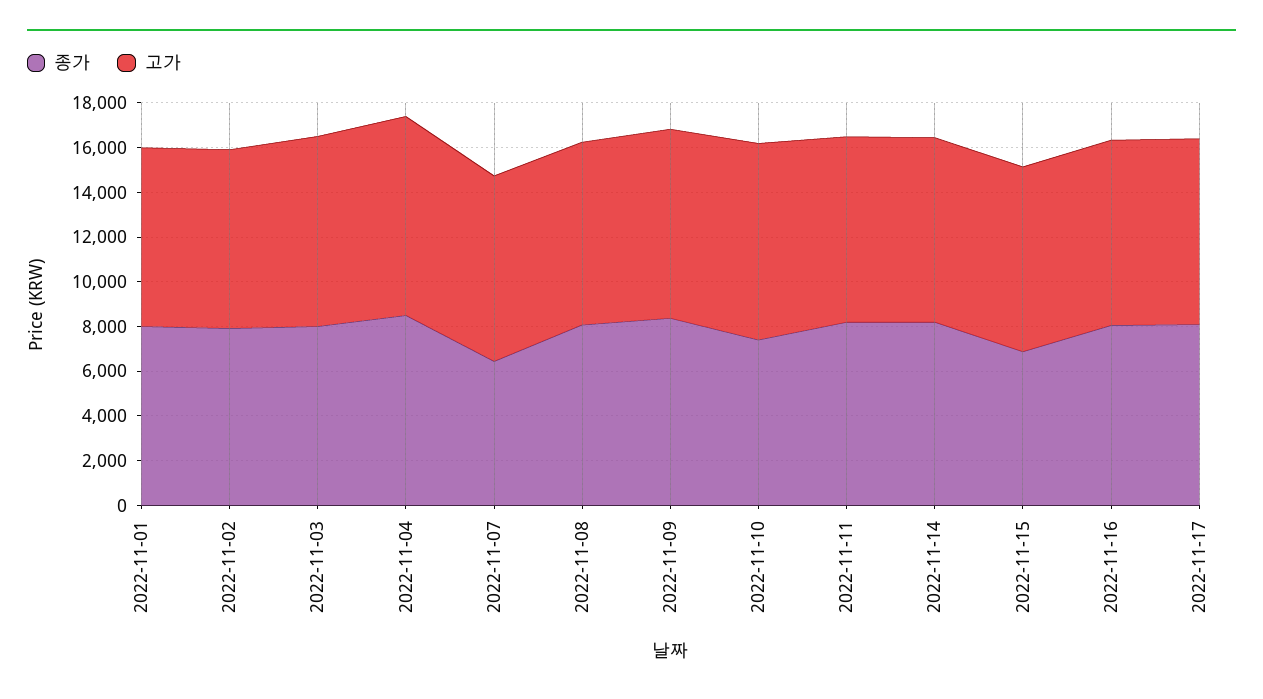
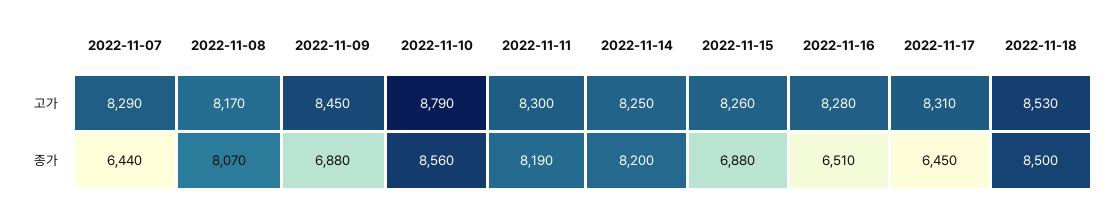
종가, 2022-11-01: 8000 -> none
고가, 2022-11-01: 8000 -> none
종가, 2022-11-02: 8000 -> none
고가, 2022-11-02: 8000 -> none
종가, 2022-11-03: 8000 -> none
고가, 2022-11-03: 8500 -> none
종가, 2022-11-04: 8500 -> none
고가, 2022-11-04: 9000 -> none
종가, 2022-11-09: 8500 -> 6880
종가, 2022-11-10: 7500 -> 8560
종가, 2022-11-16: 8000 -> 6510
종가, 2022-11-17: 8000 -> 6450
고가, 2022-11-18: none -> 8530
종가, 2022-11-18: none -> 8500

